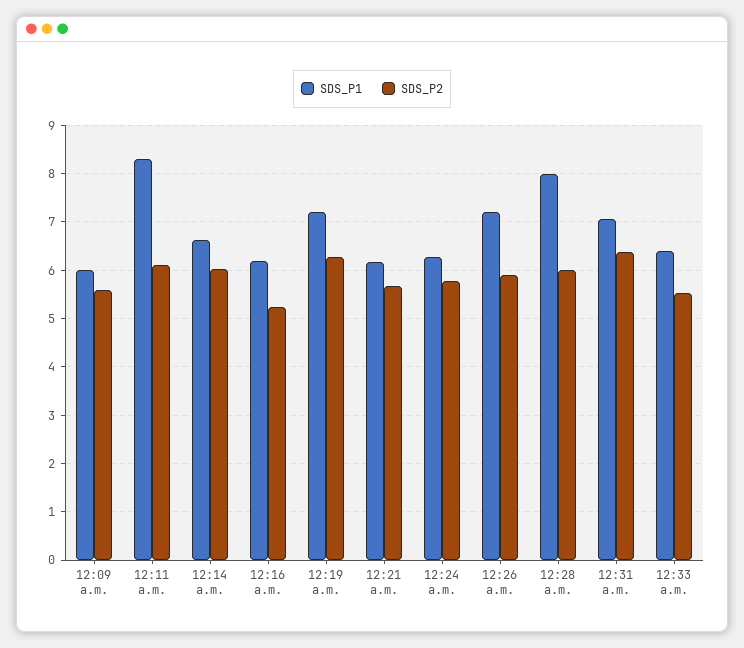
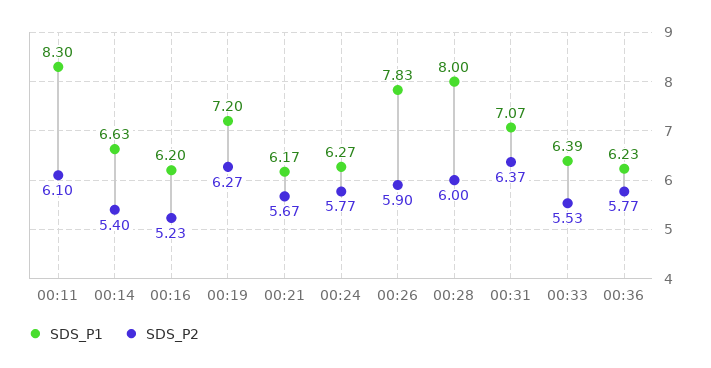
SDS_P1, 12:09 a.m.: 6 -> none
SDS_P2, 12:09 a.m.: 5.6 -> none
SDS_P2, 12:14 a.m.: 6 -> 5.4
SDS_P1, 12:26 a.m.: 7.2 -> 7.83
SDS_P1, 00:36: none -> 6.23
SDS_P2, 00:36: none -> 5.77

